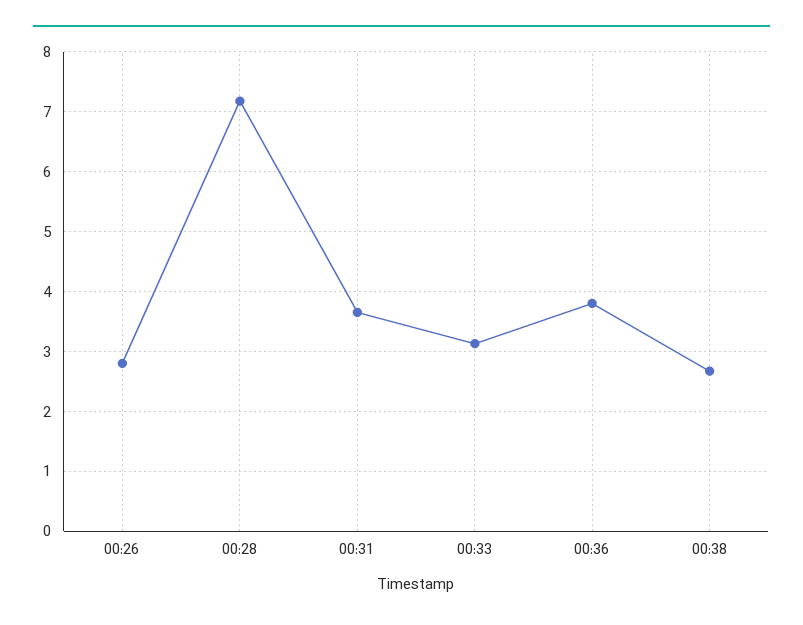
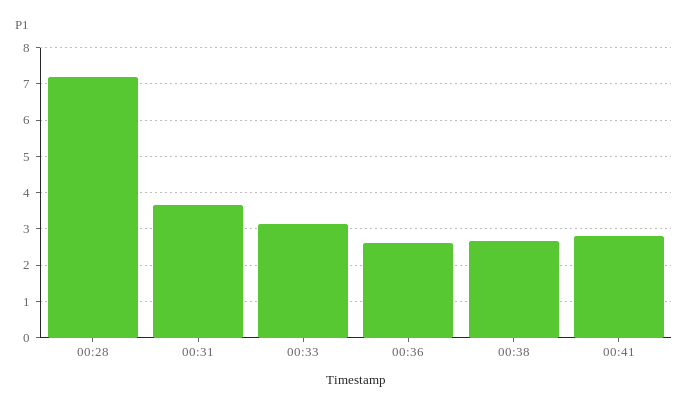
00:26: 2.8 -> none
00:36: 3.8 -> 2.6
00:41: none -> 2.8

